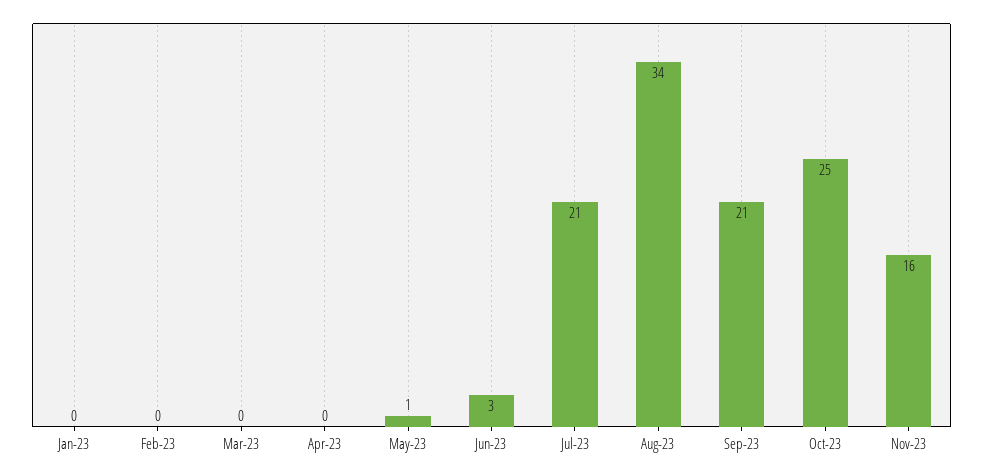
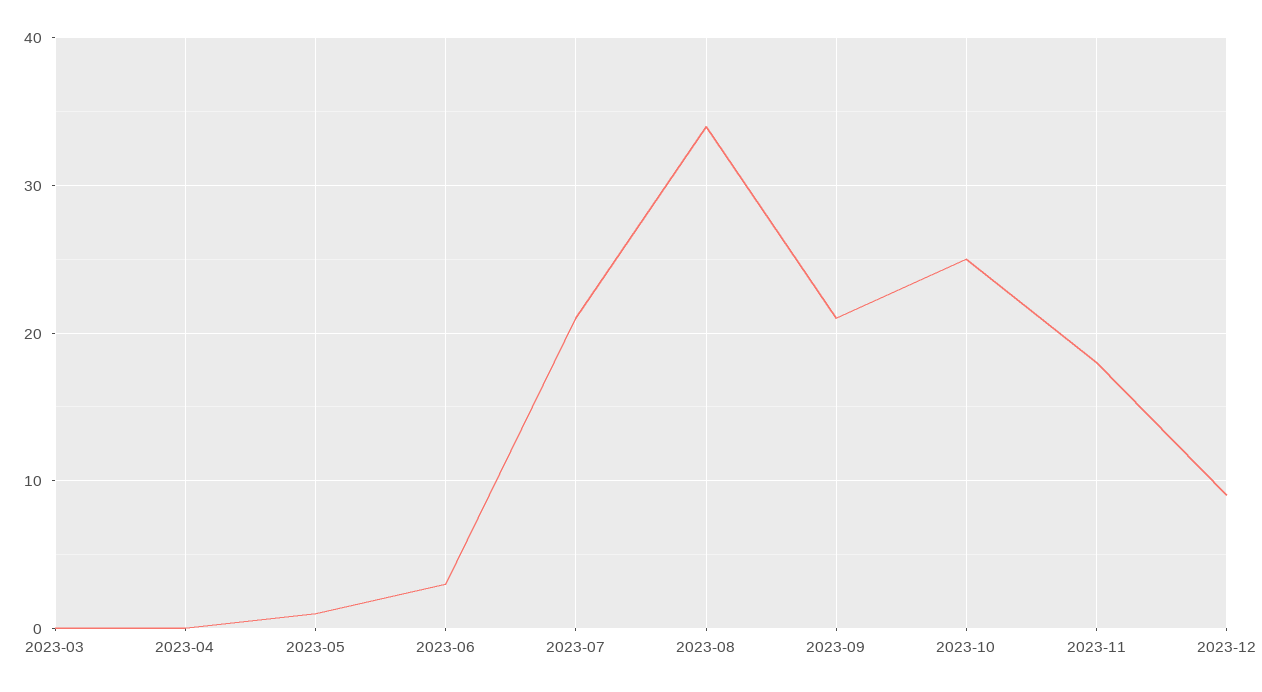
Jan-23: 0 -> none
Feb-23: 0 -> none
Nov-23: 16 -> 18
2023-12: none -> 9

